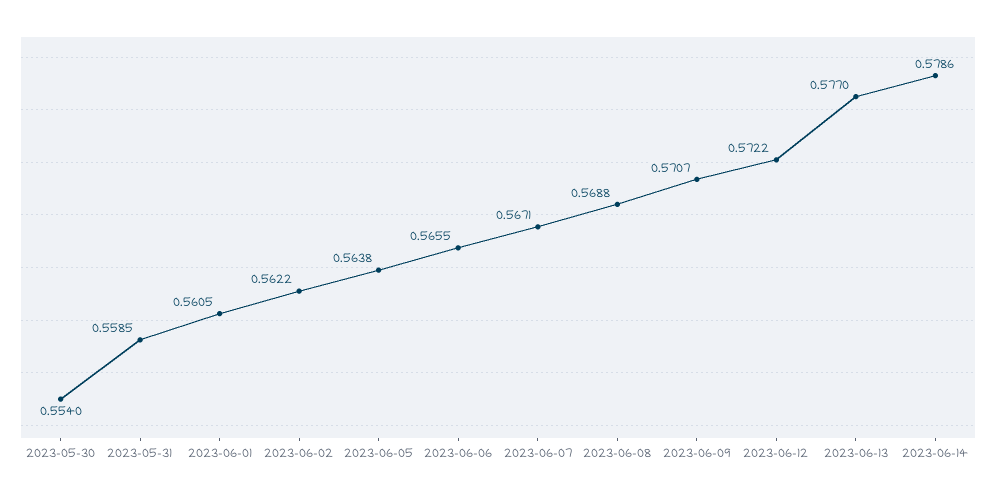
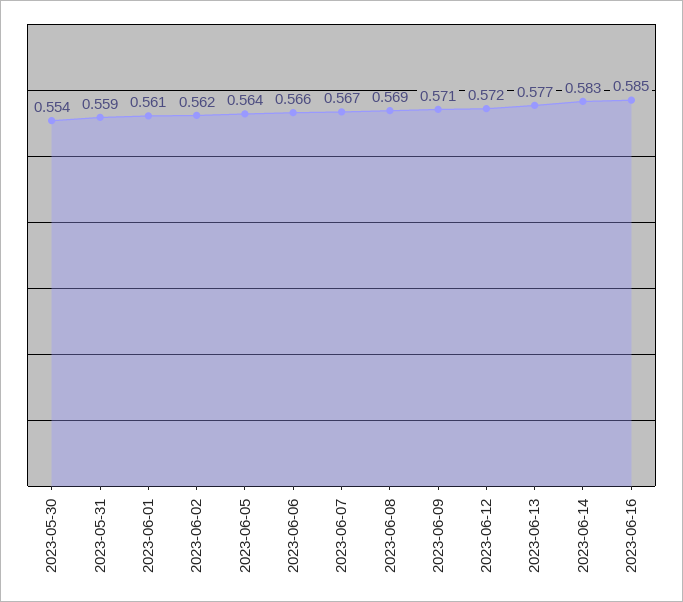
2023-06-14: 0.5786 -> 0.583
2023-06-16: none -> 0.585

